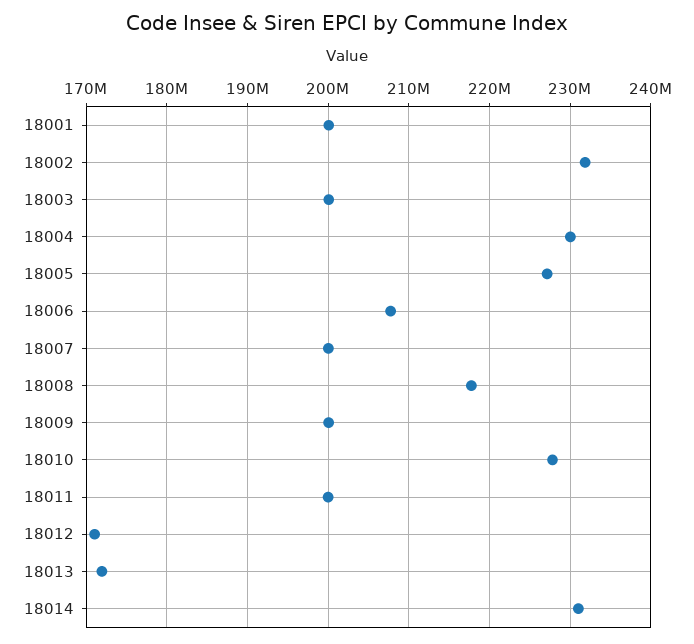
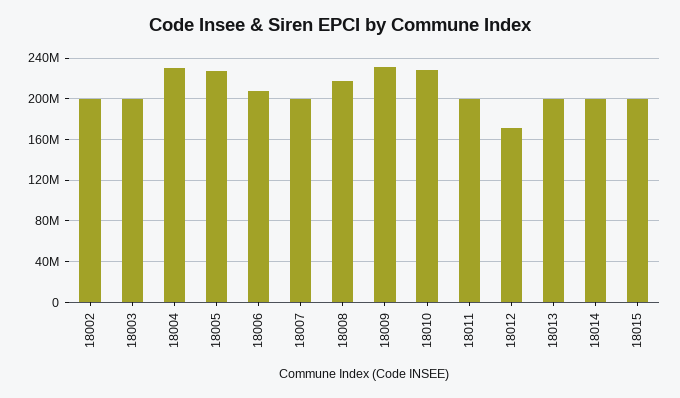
18001: 200000000 -> none
18002: 232000000 -> 200000000
18009: 200000000 -> 230000000
18013: 172000000 -> 200000000
18014: 231000000 -> 200000000
18015: none -> 200000000

